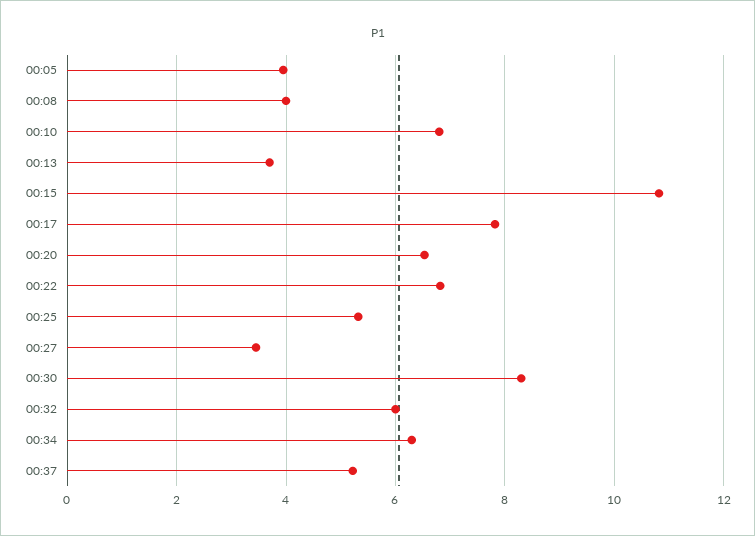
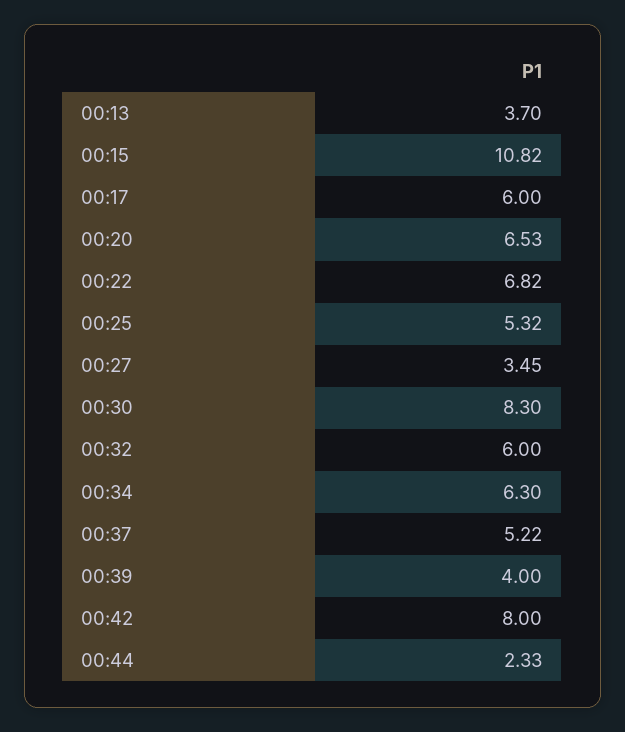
00:05: 4 -> none
00:08: 4 -> none
00:10: 6.8 -> none
00:17: 7.8 -> 6
00:39: none -> 4
00:42: none -> 8
00:44: none -> 2.33

